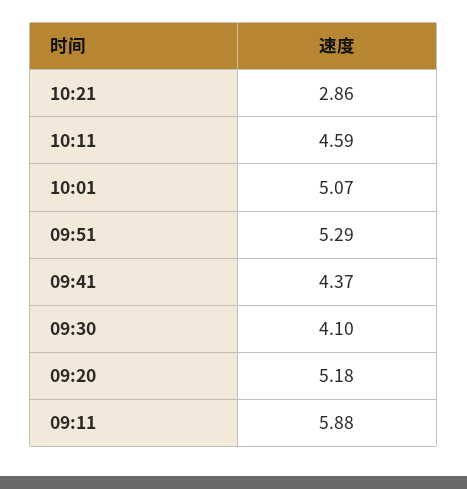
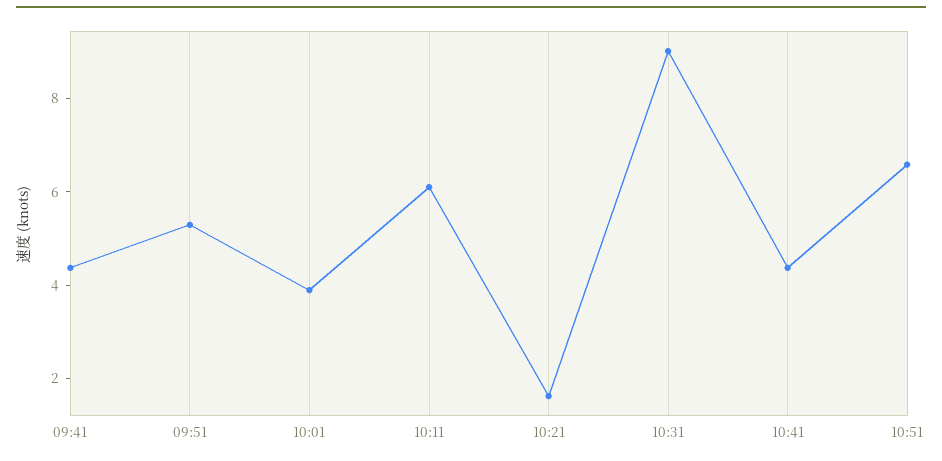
10:21: 2.86 -> 1.5
10:11: 4.59 -> 6
10:01: 5.07 -> 4
09:30: 4.1 -> none
09:20: 5.18 -> none
09:11: 5.88 -> none
10:31: none -> 9
10:41: none -> 4.5
10:51: none -> 6.5

